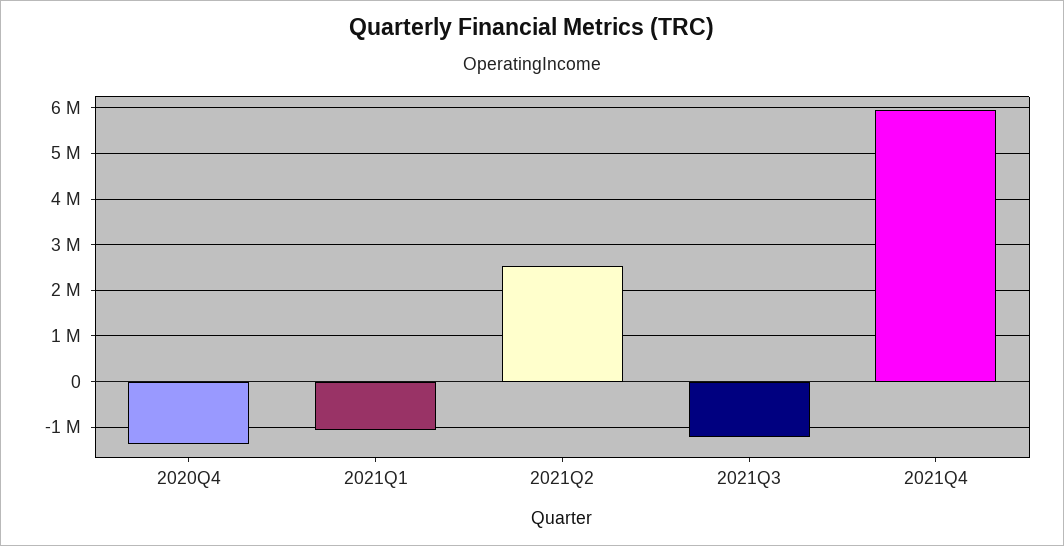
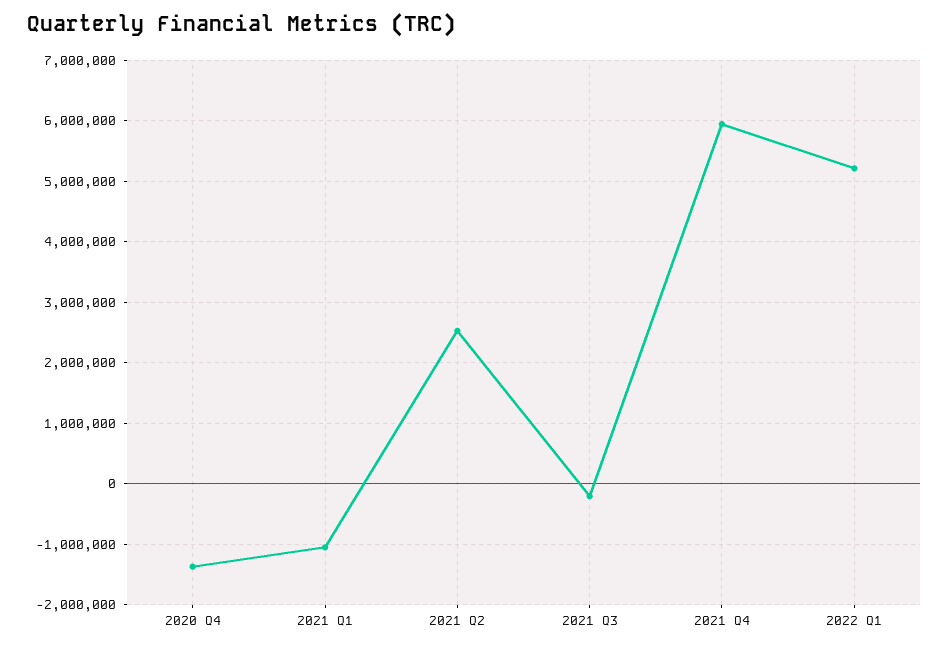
2021Q3: -1200000 -> -200000
2022 Q1: none -> 5200000

